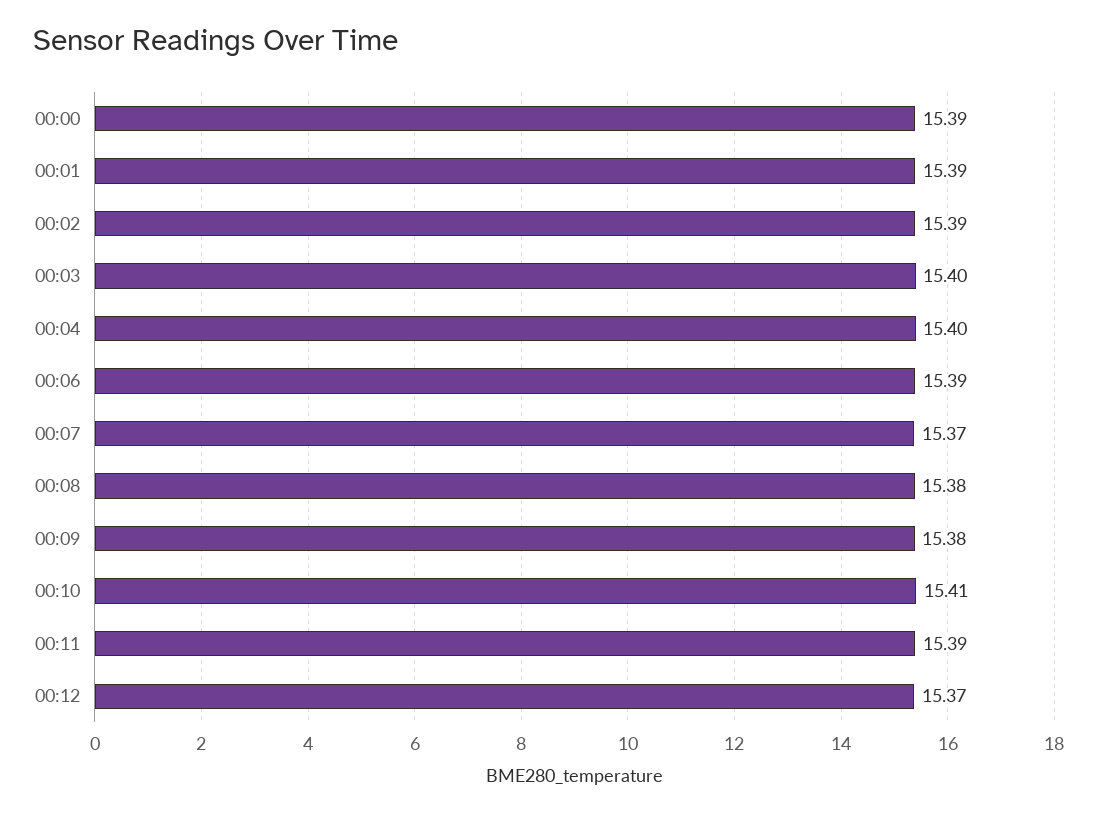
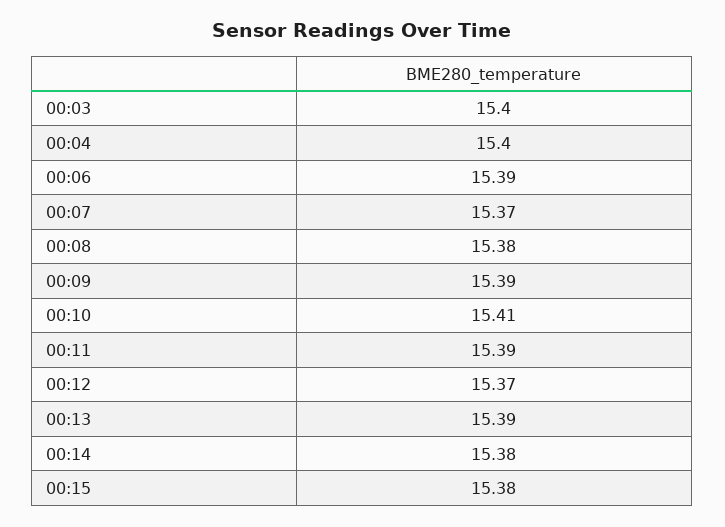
00:00: 15.39 -> none
00:01: 15.39 -> none
00:02: 15.39 -> none
00:09: 15.38 -> 15.39
00:13: none -> 15.39
00:14: none -> 15.38
00:15: none -> 15.38

